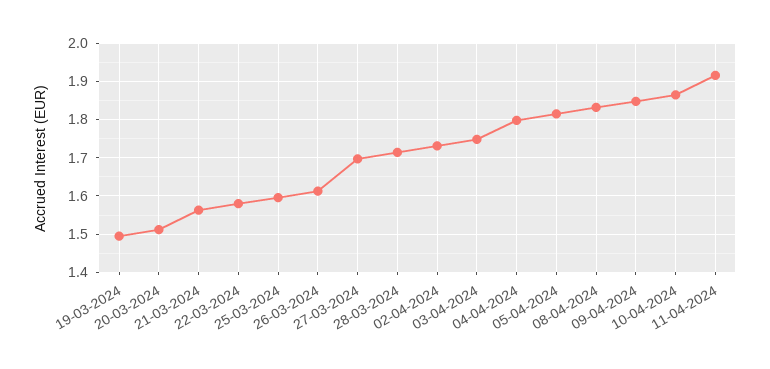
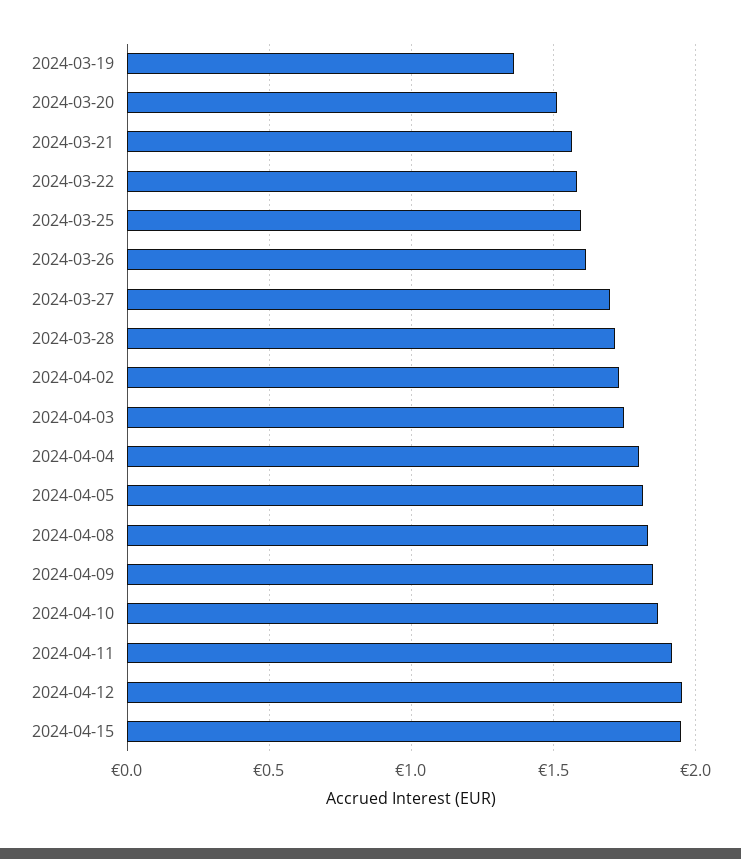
19-03-2024: 1.5 -> 1.35
2024-04-12: none -> 1.95
2024-04-15: none -> 1.95

